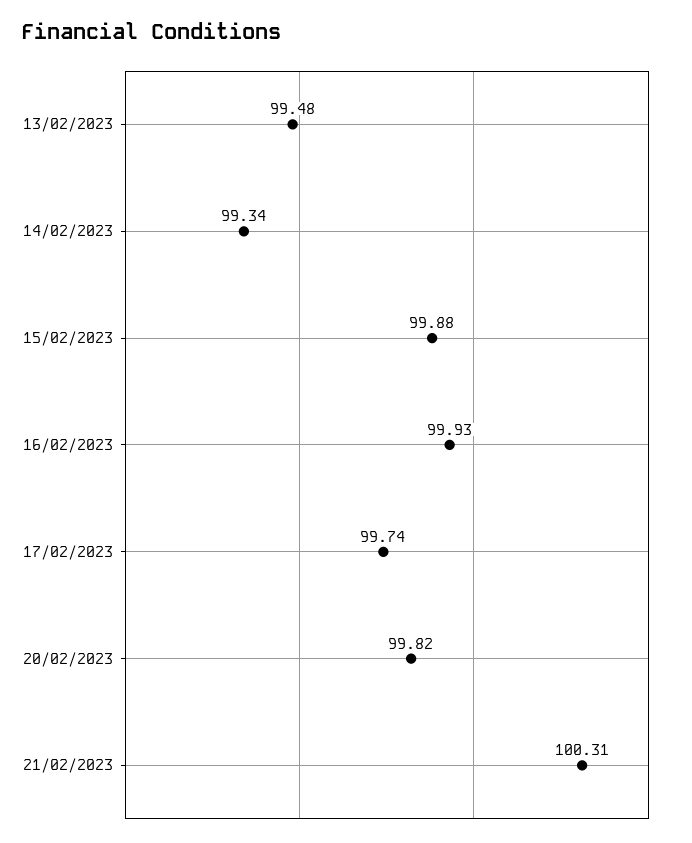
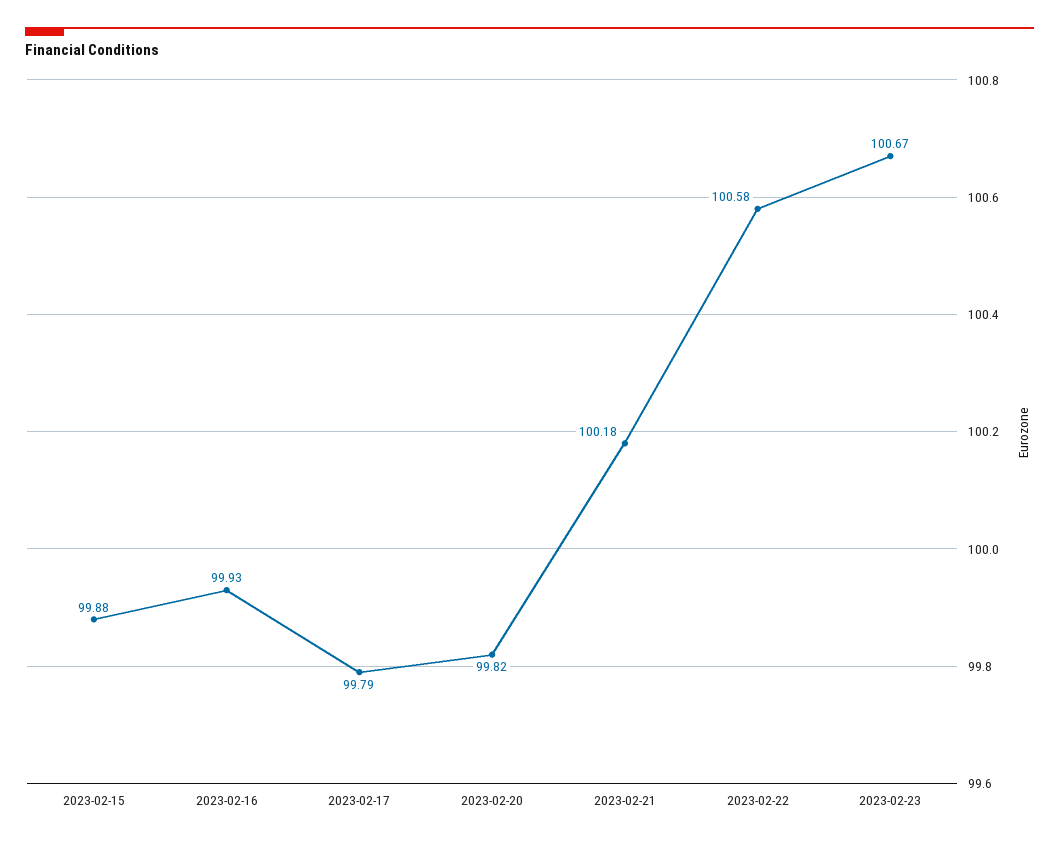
13/02/2023: 99.48 -> none
14/02/2023: 99.34 -> none
17/02/2023: 99.74 -> 99.79
21/02/2023: 100.31 -> 100.18
2023-02-22: none -> 100.58
2023-02-23: none -> 100.67

